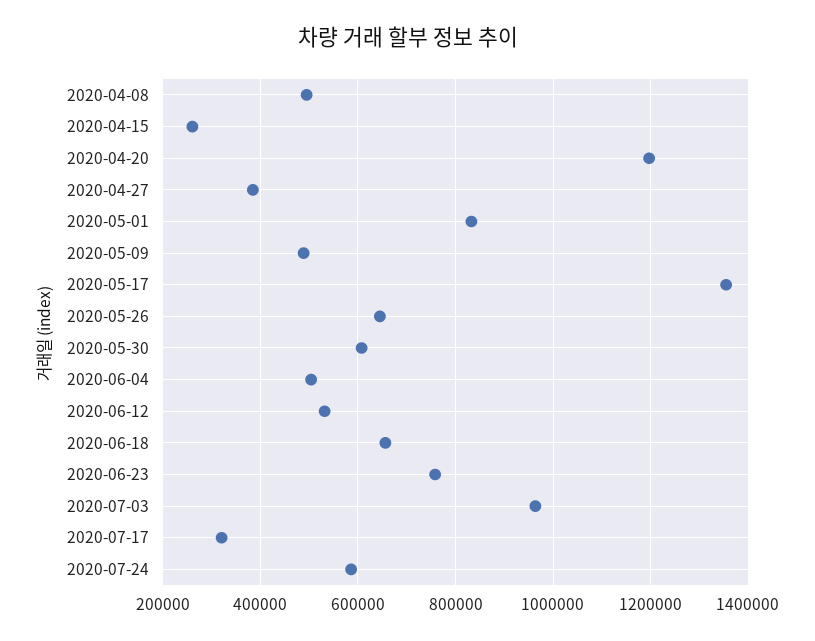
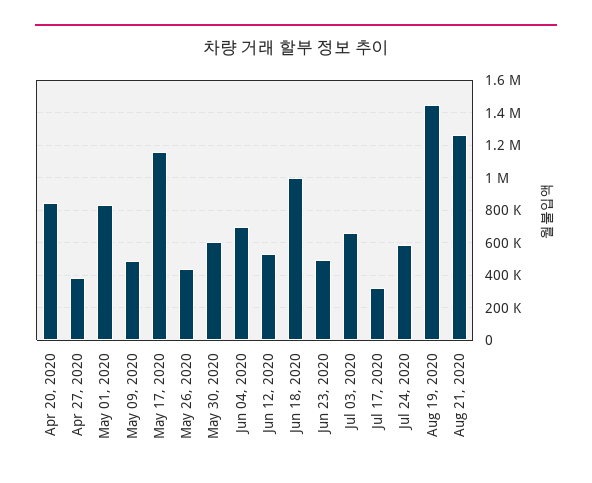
2020-04-08: 500000 -> none
2020-04-15: 260000 -> none
2020-04-20: 1200000 -> 850000
2020-05-17: 1360000 -> 1150000
2020-05-26: 640000 -> 450000
2020-06-04: 500000 -> 700000
2020-06-18: 660000 -> 1000000
2020-06-23: 760000 -> 500000
2020-07-03: 960000 -> 650000
Aug 19, 2020: none -> 1450000
Aug 21, 2020: none -> 1250000

